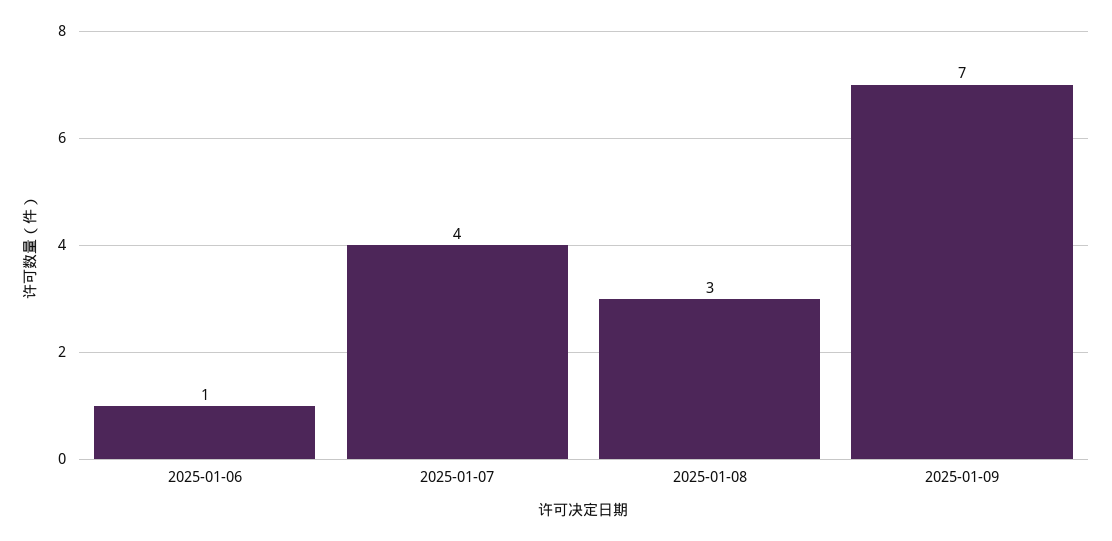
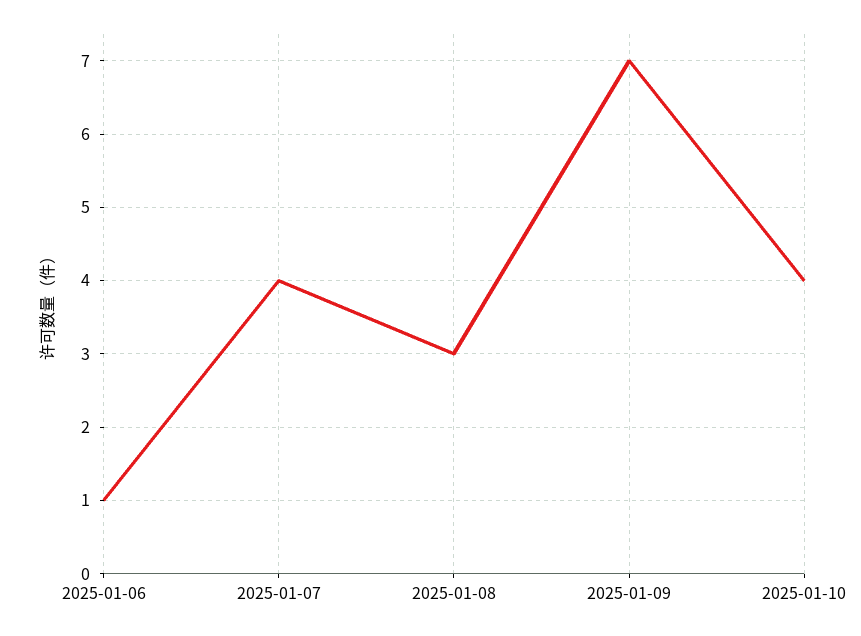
2025-01-10: none -> 4

